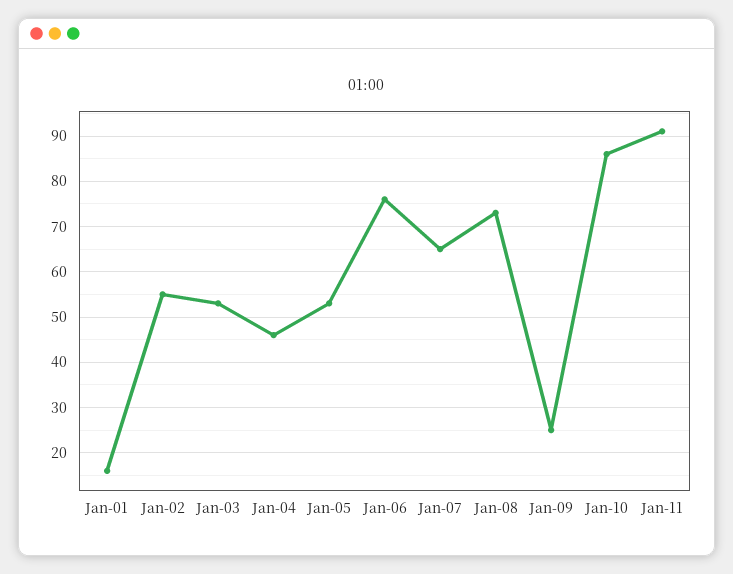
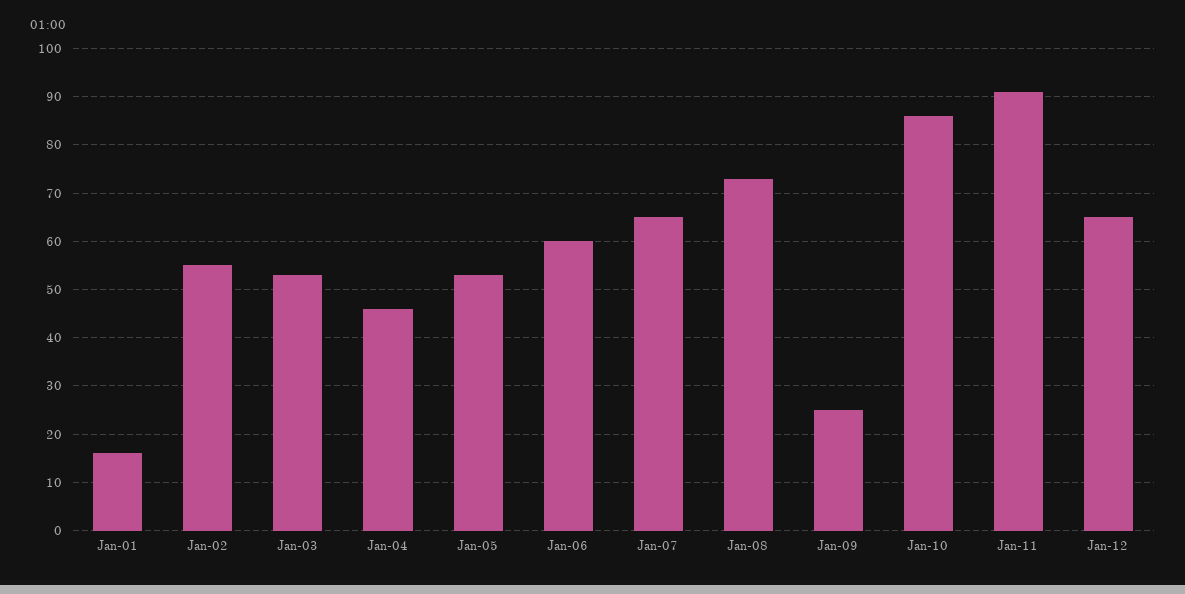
Jan-06: 75 -> 60
Jan-12: none -> 65

